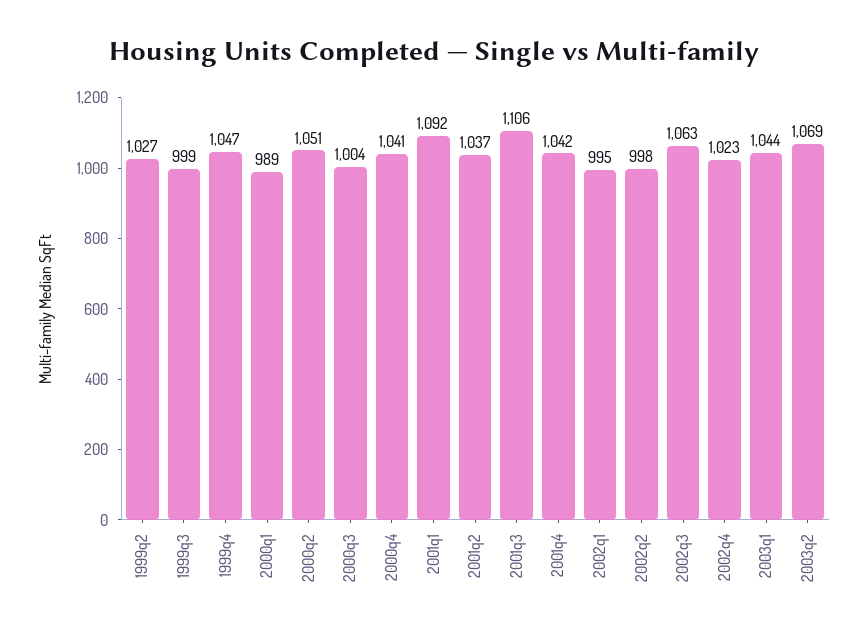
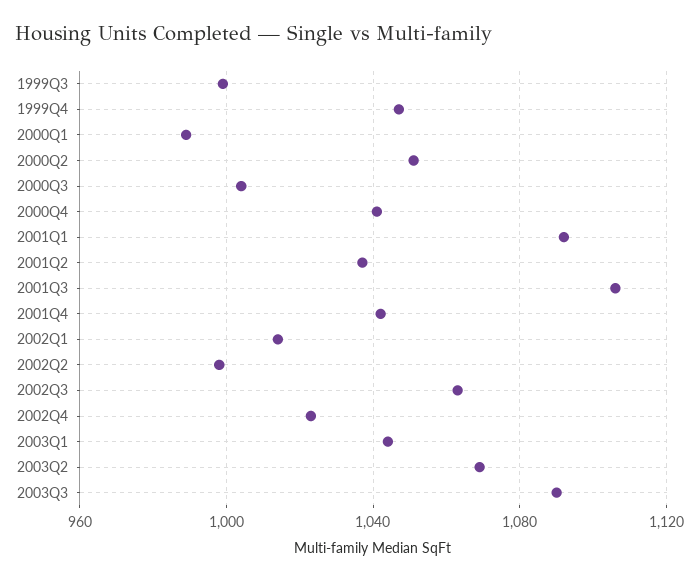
1999q2: 1027 -> none
2002q1: 995 -> 1015
2003Q3: none -> 1090

